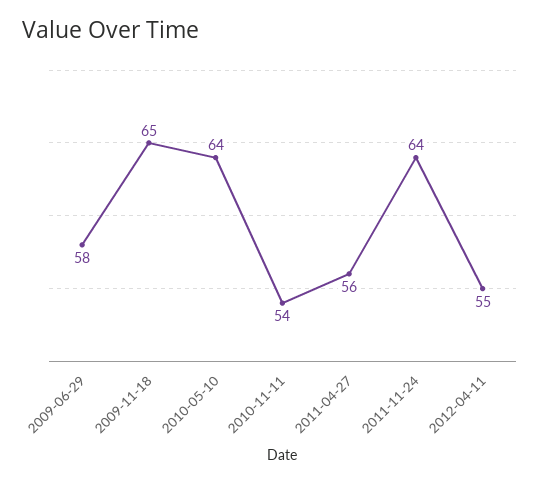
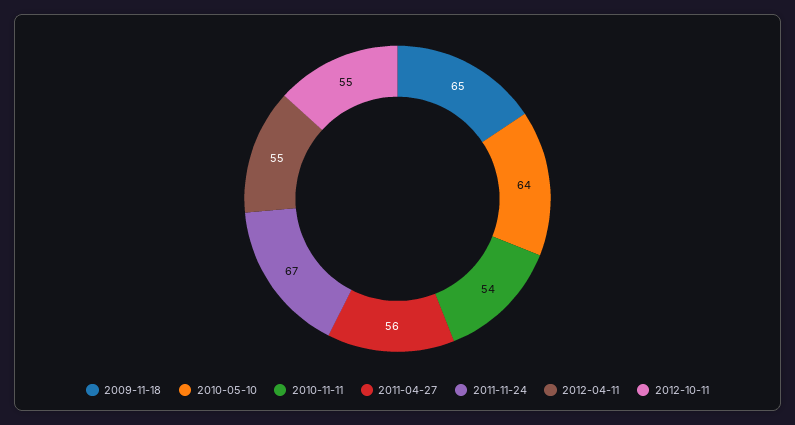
2009-06-29: 58 -> none
2011-11-24: 64 -> 67
2012-10-11: none -> 55

